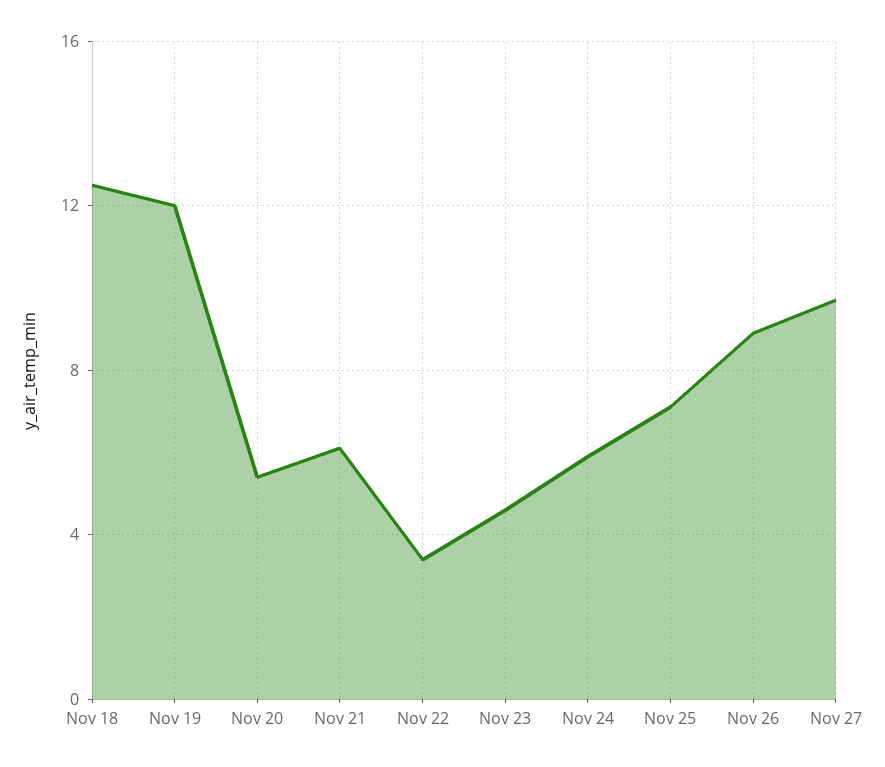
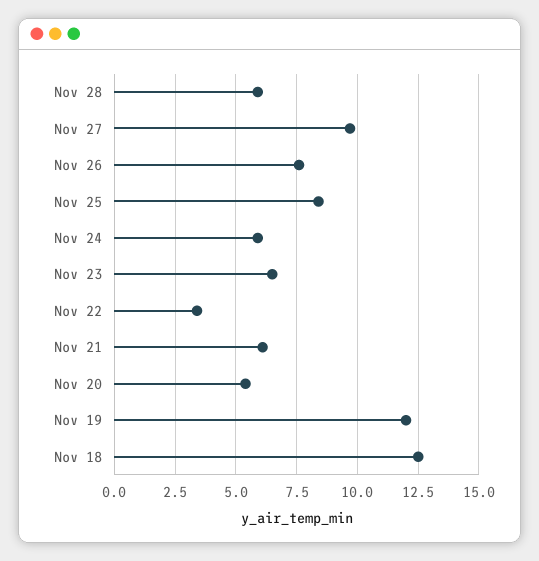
Nov 23: 4.5 -> 6.5
Nov 25: 7 -> 8.5
Nov 26: 9 -> 7.5
Nov 28: none -> 6

